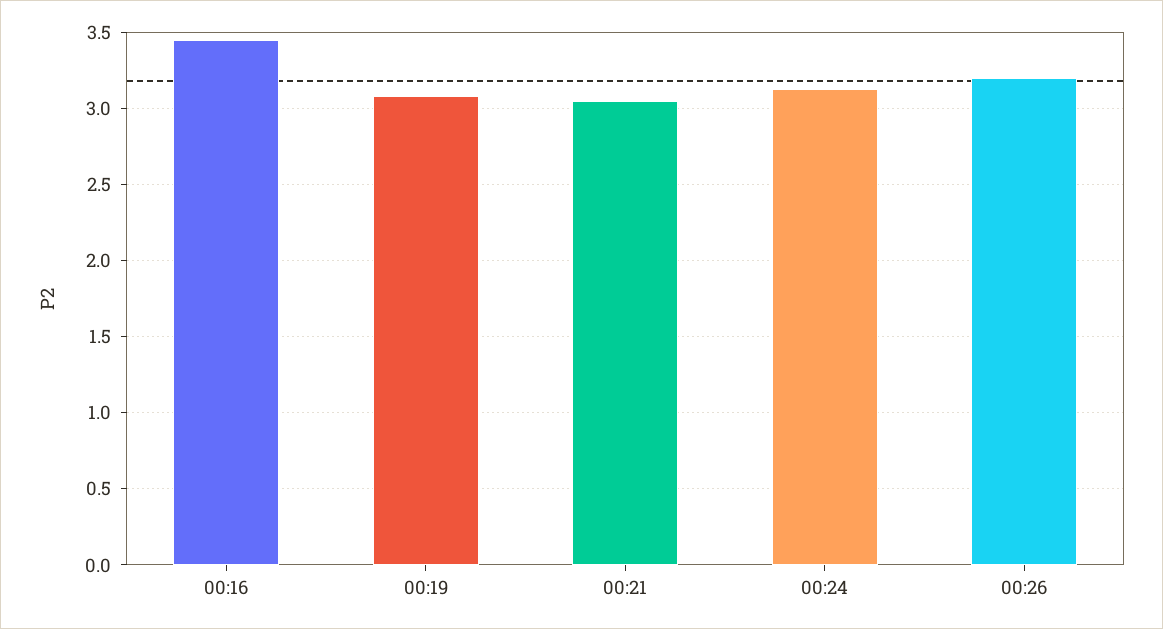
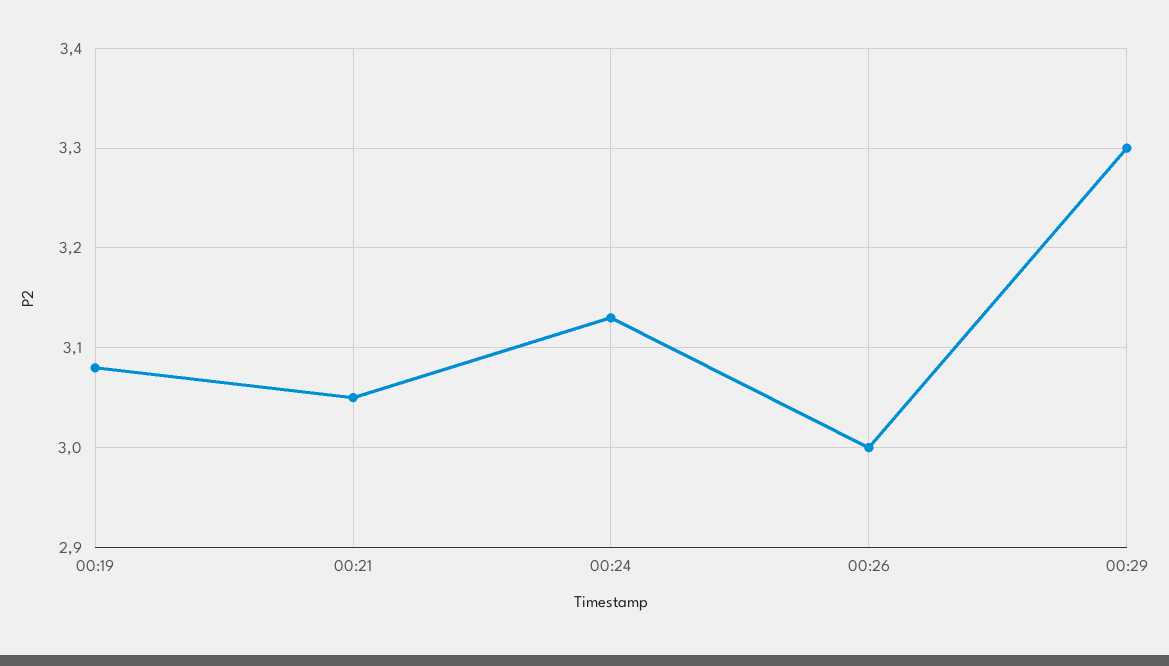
00:16: 3.45 -> none
00:26: 3.2 -> 3
00:29: none -> 3.3

